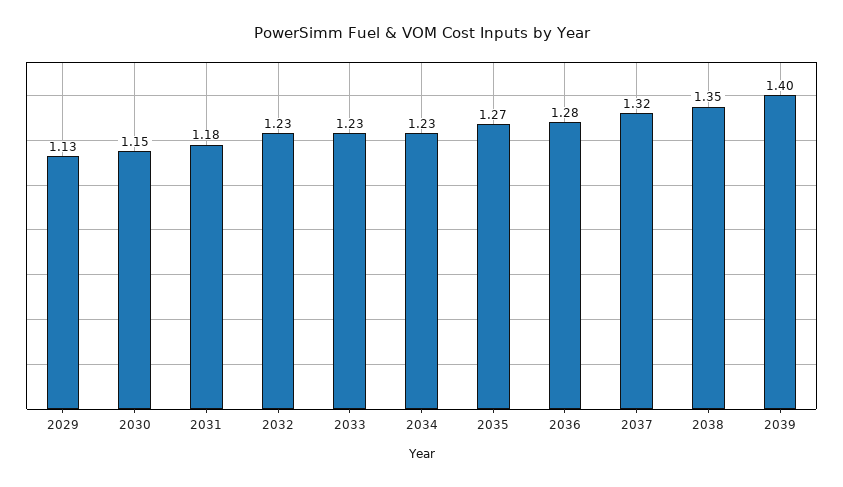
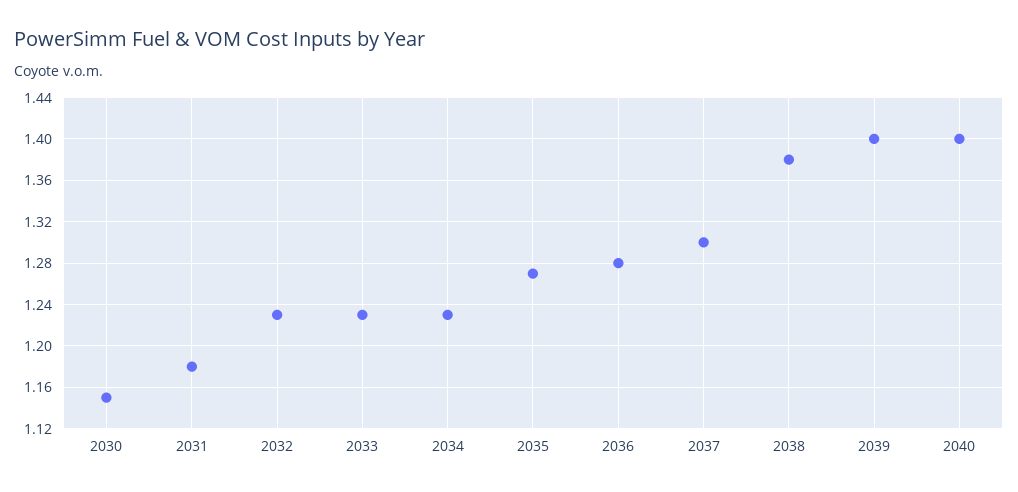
2029: 1.13 -> none
2037: 1.32 -> 1.3
2038: 1.35 -> 1.38
2040: none -> 1.4

